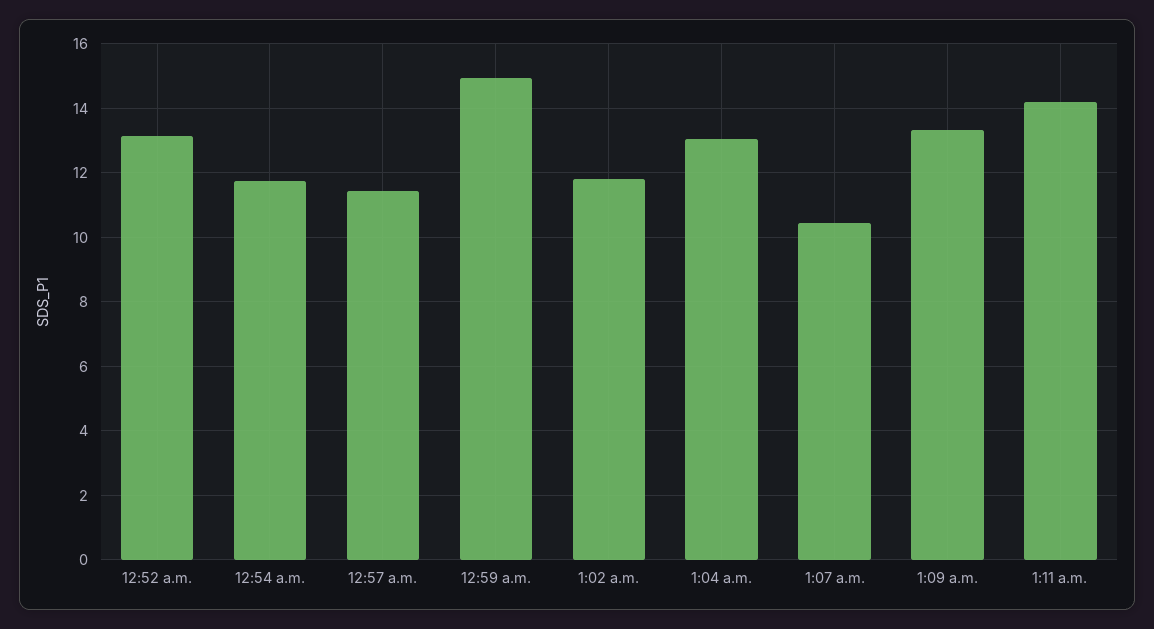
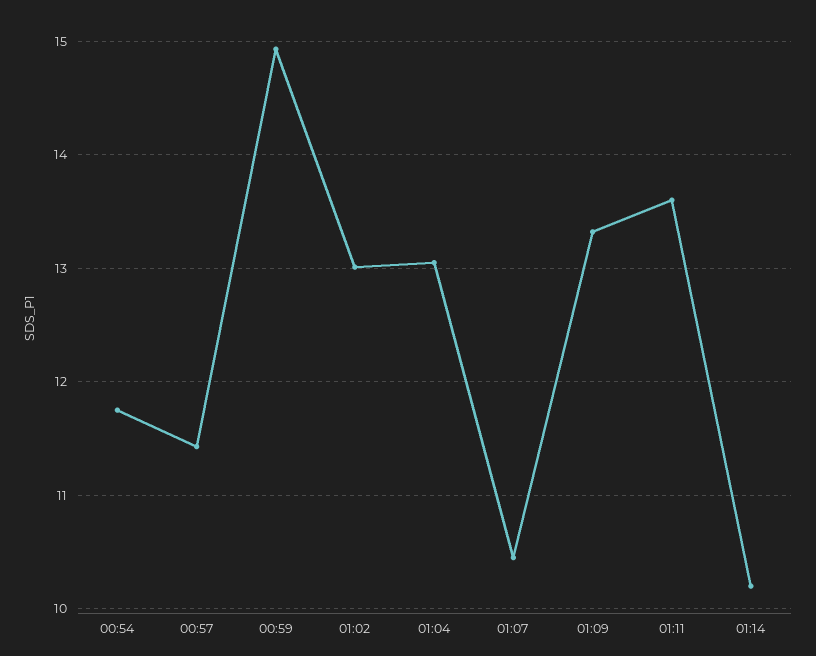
12:52 a.m.: 13.2 -> none
1:02 a.m.: 11.8 -> 13
1:11 a.m.: 14.2 -> 13.6
01:14: none -> 10.2

